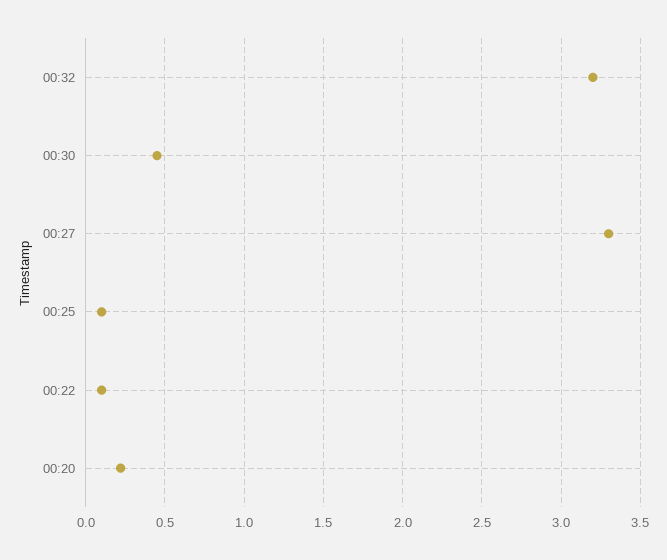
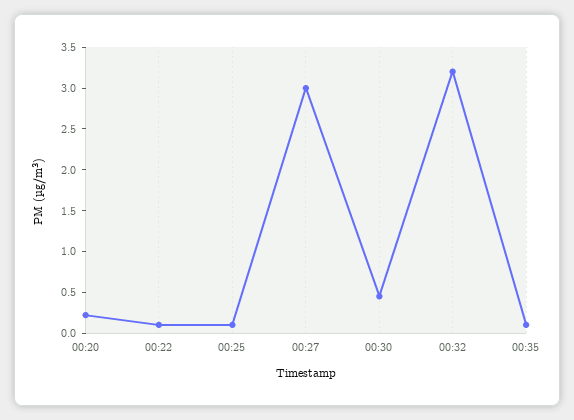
00:27: 3.3 -> 3
00:35: none -> 0.1

